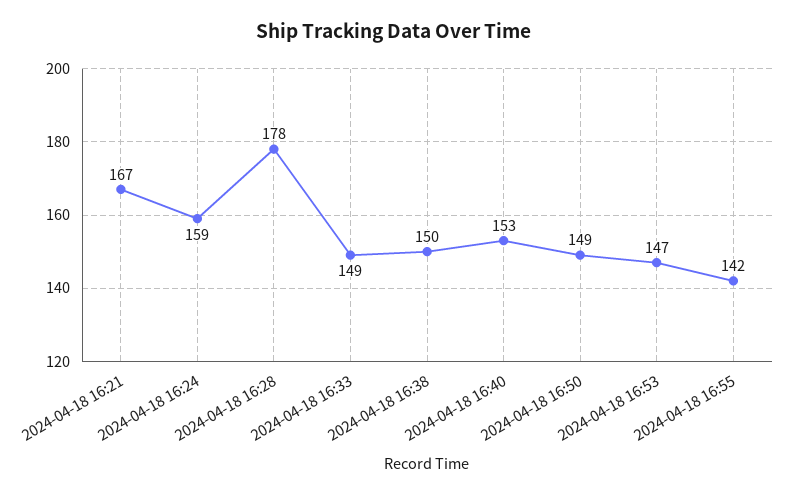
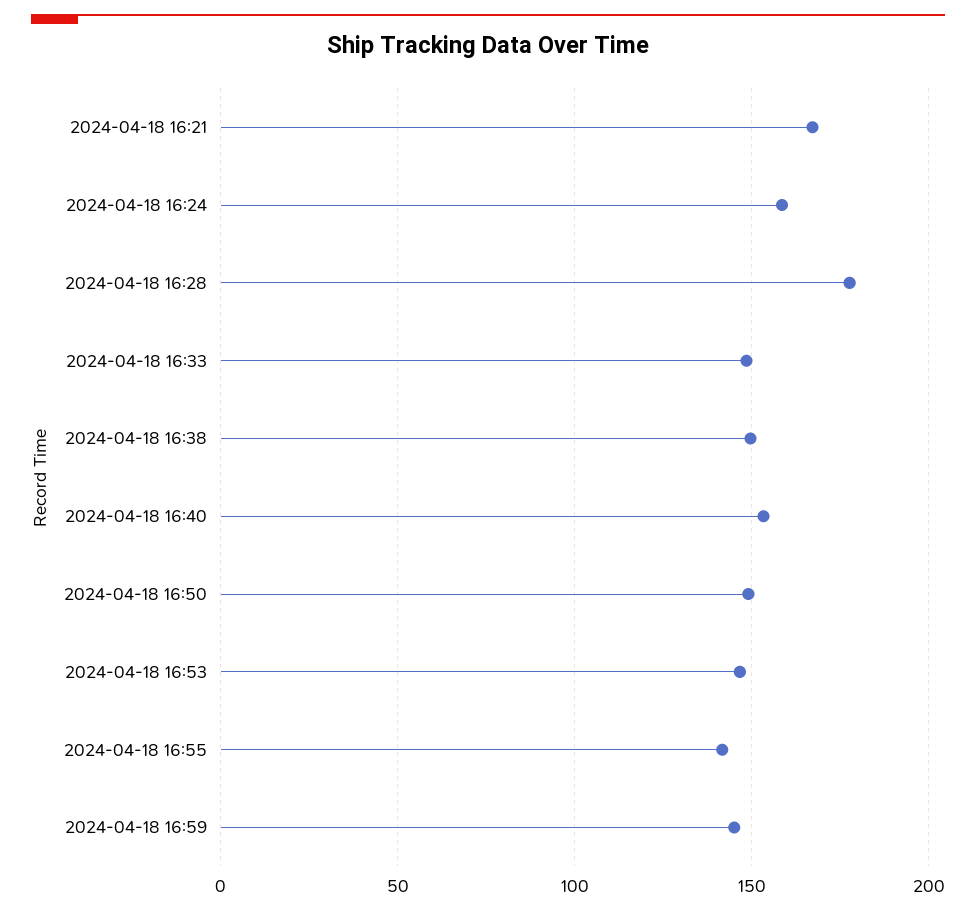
2024-04-18 16:59: none -> 145

